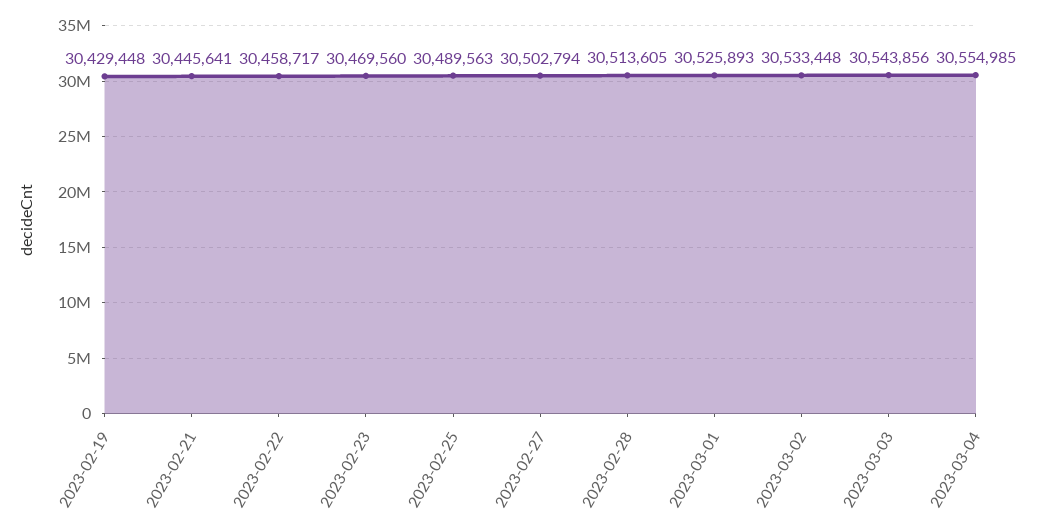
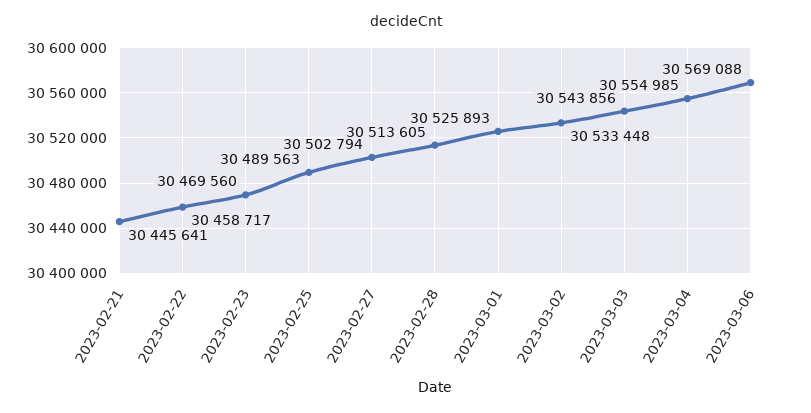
2023-02-19: 30429448 -> none
2023-03-06: none -> 30569088

